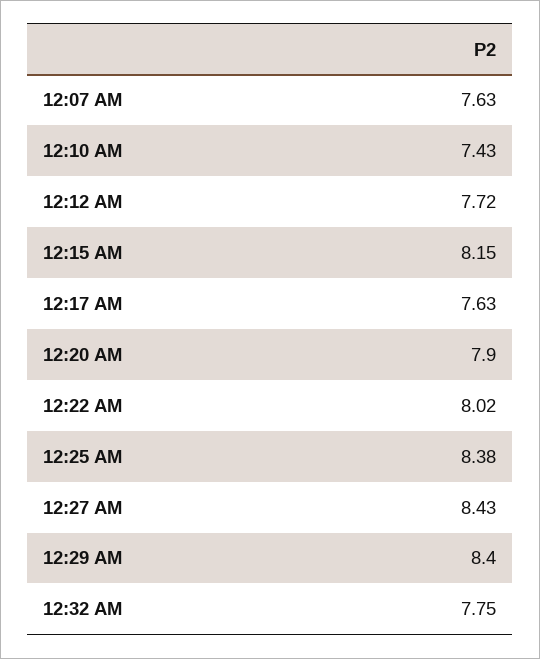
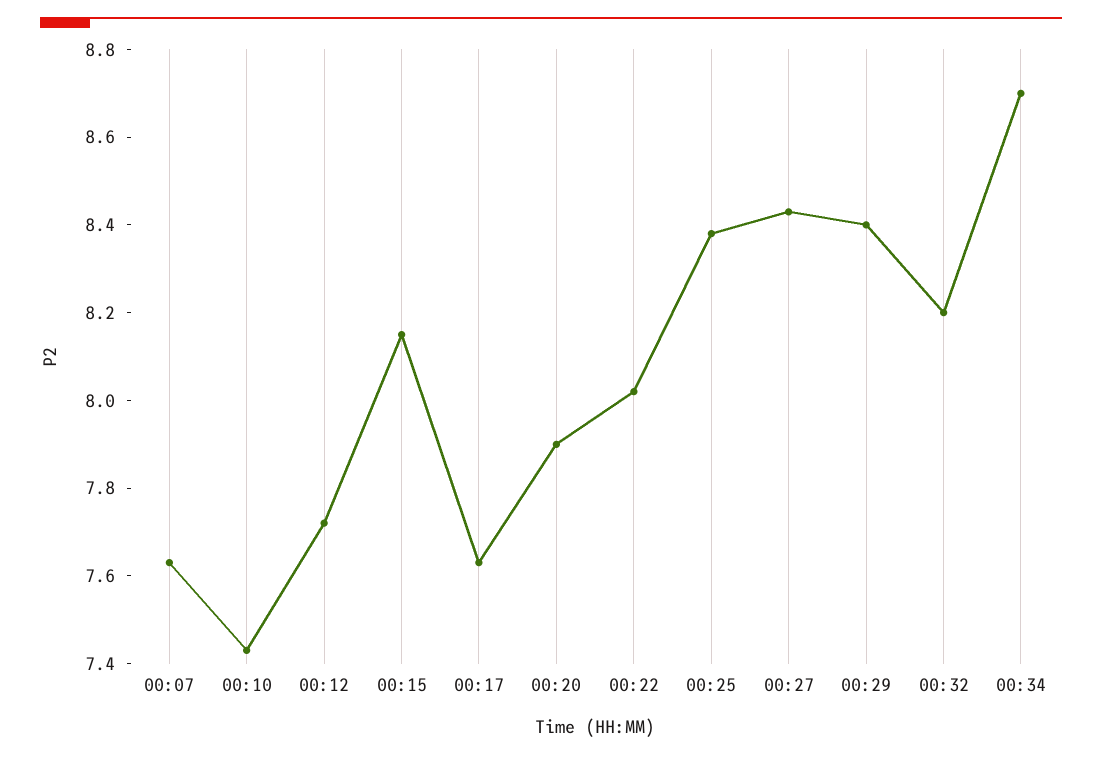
12:32 AM: 7.75 -> 8.2
00:34: none -> 8.7

